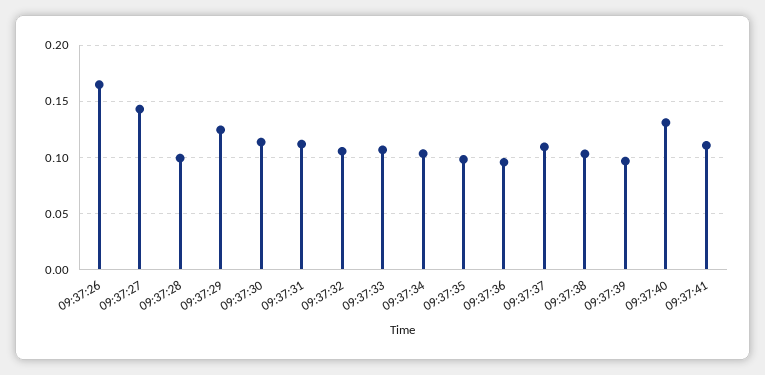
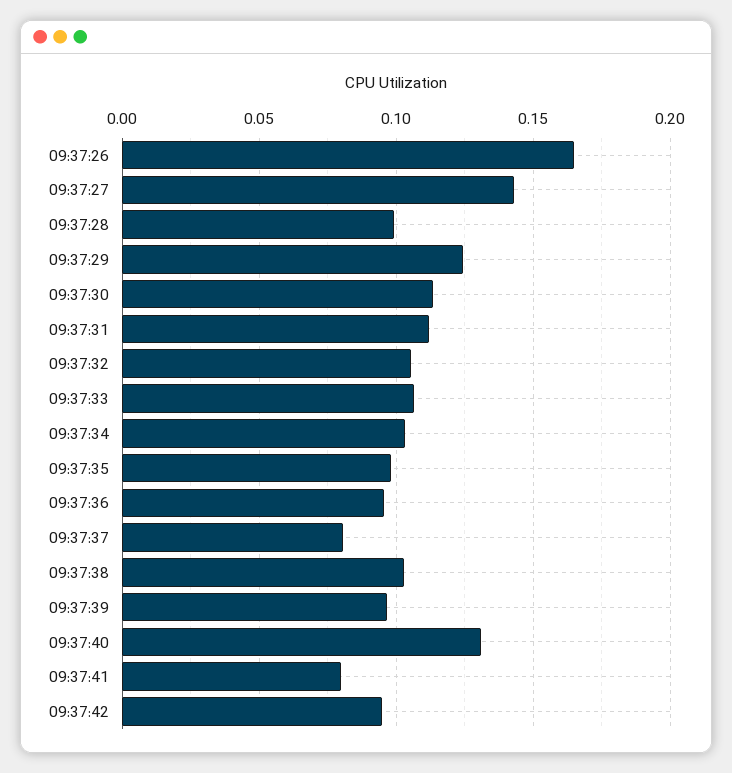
09:37:37: 0.11 -> 0.08
09:37:41: 0.11 -> 0.08
09:37:42: none -> 0.095

